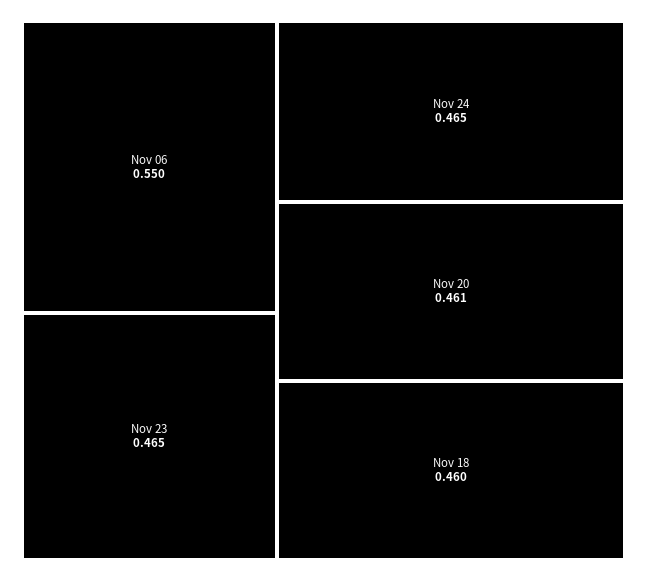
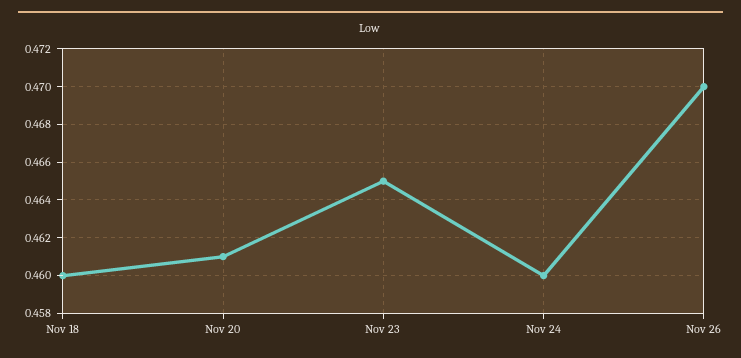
Nov 06: 0.55 -> none
Nov 24: 0.465 -> 0.46
Nov 26: none -> 0.47

